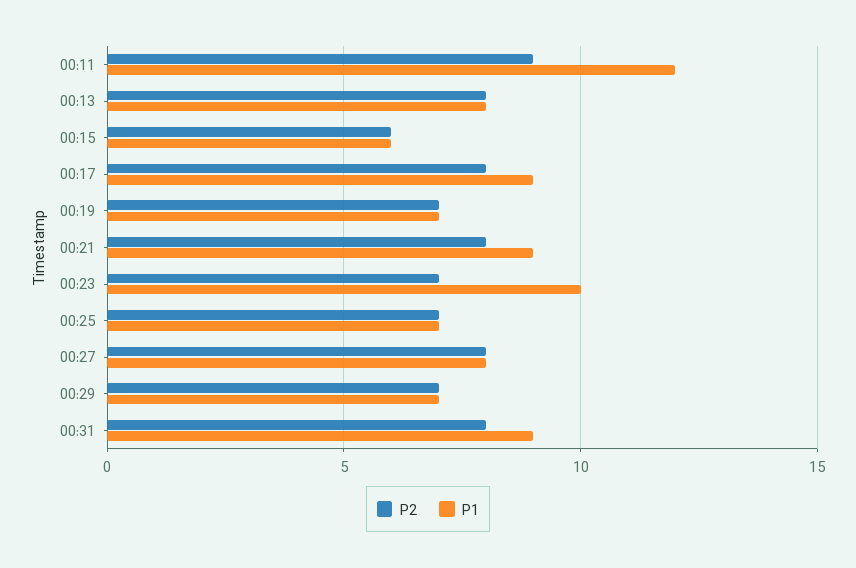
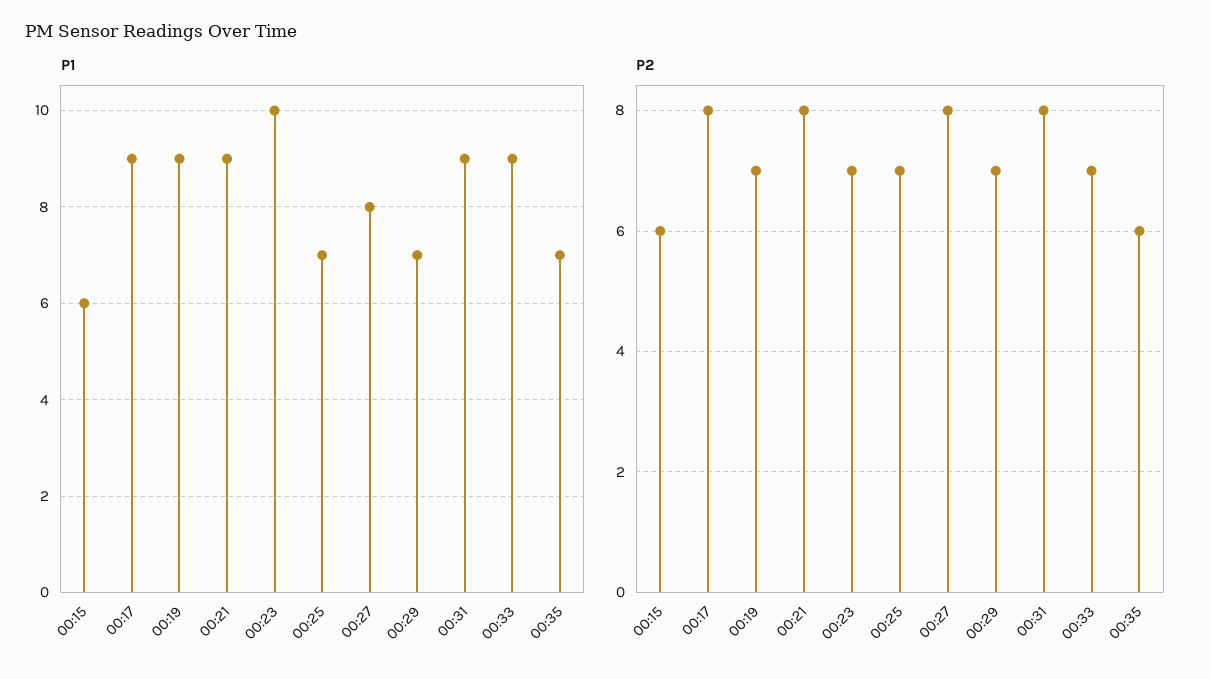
P2, 00:11: 9 -> none
P1, 00:11: 12 -> none
P2, 00:13: 8 -> none
P1, 00:13: 8 -> none
P1, 00:19: 7 -> 9
P1, 00:33: none -> 9
P1, 00:35: none -> 7
P2, 00:33: none -> 7
P2, 00:35: none -> 6

